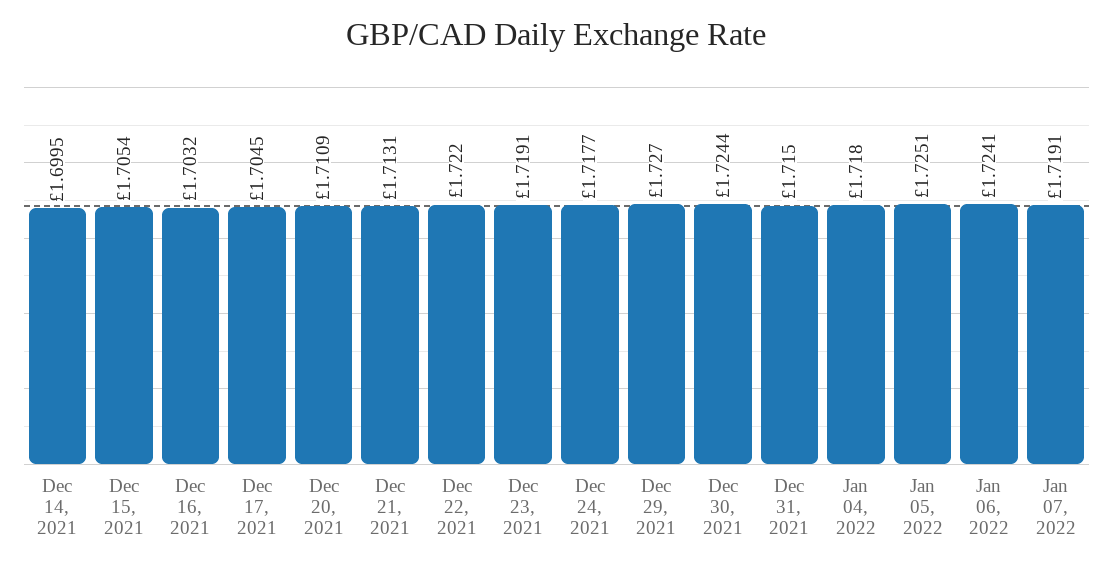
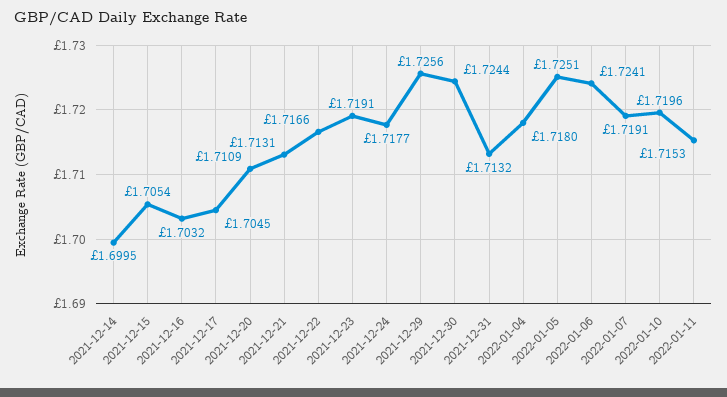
Dec 22, 2021: 1.722 -> 1.7166
Dec 29, 2021: 1.727 -> 1.7256
Dec 31, 2021: 1.715 -> 1.7132
2022-01-10: none -> 1.7196
2022-01-11: none -> 1.7153

